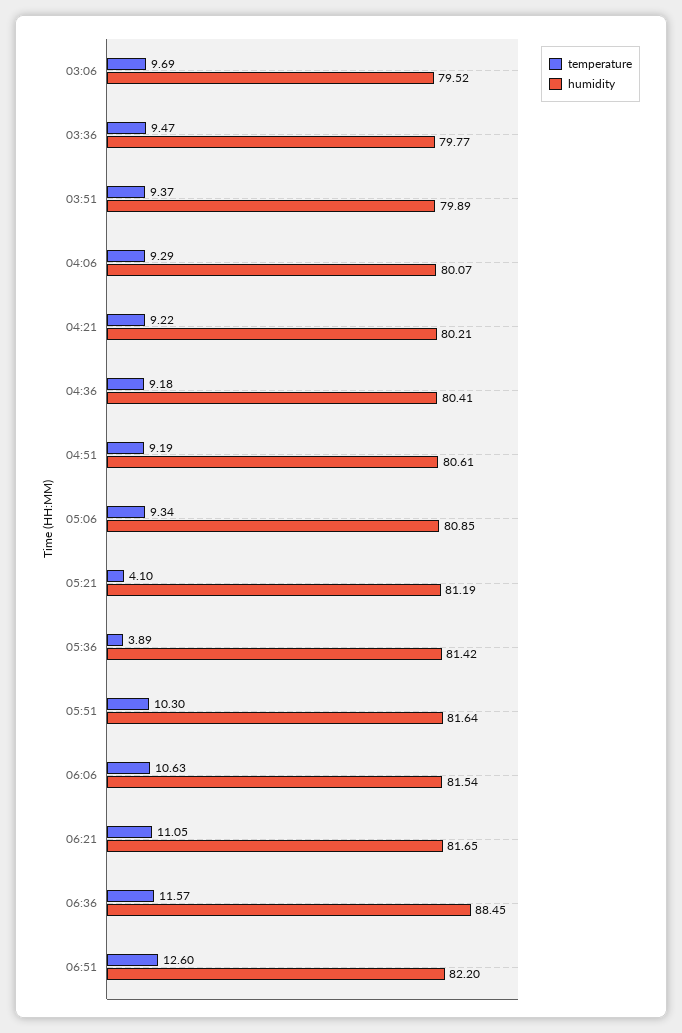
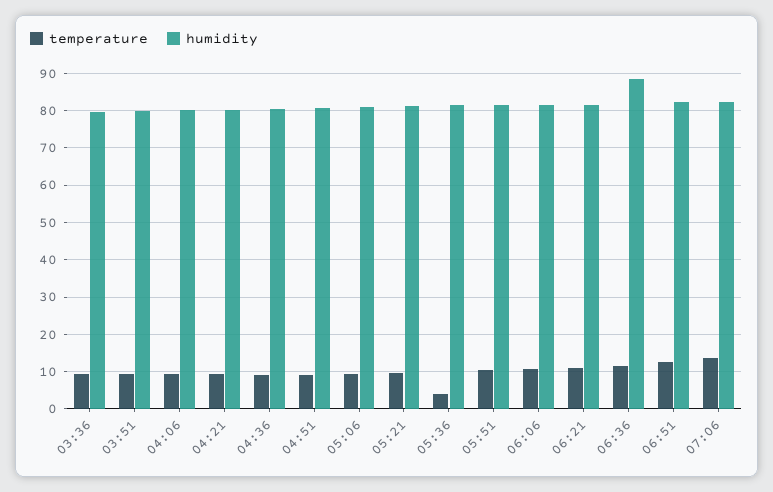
temperature, 03:06: 9.69 -> none
humidity, 03:06: 79.52 -> none
temperature, 05:21: 4.1 -> 10
temperature, 07:06: none -> 14
humidity, 07:06: none -> 82

